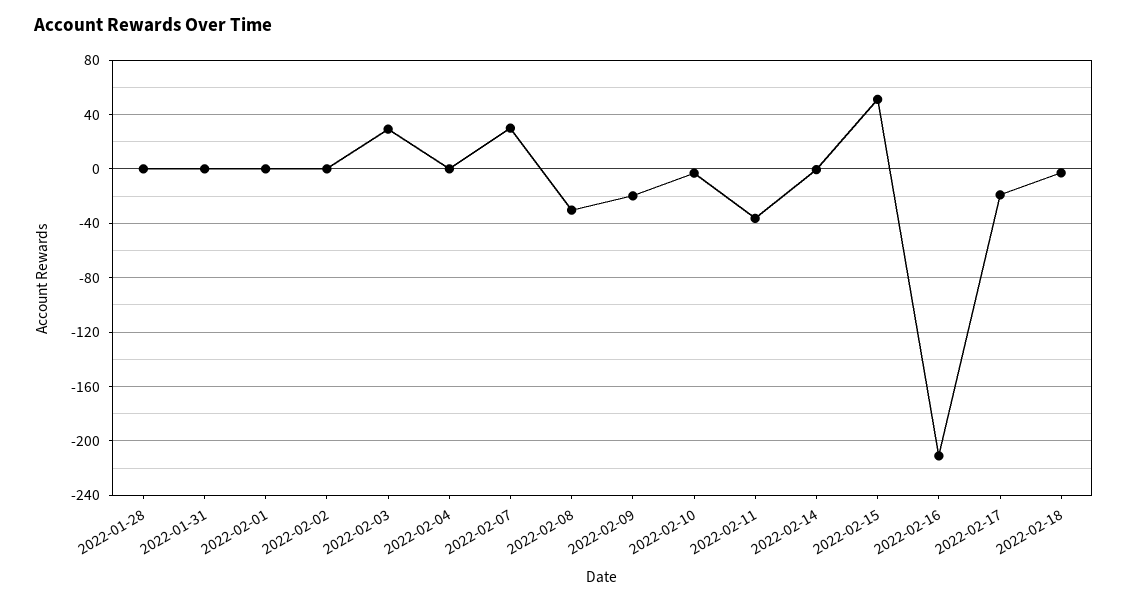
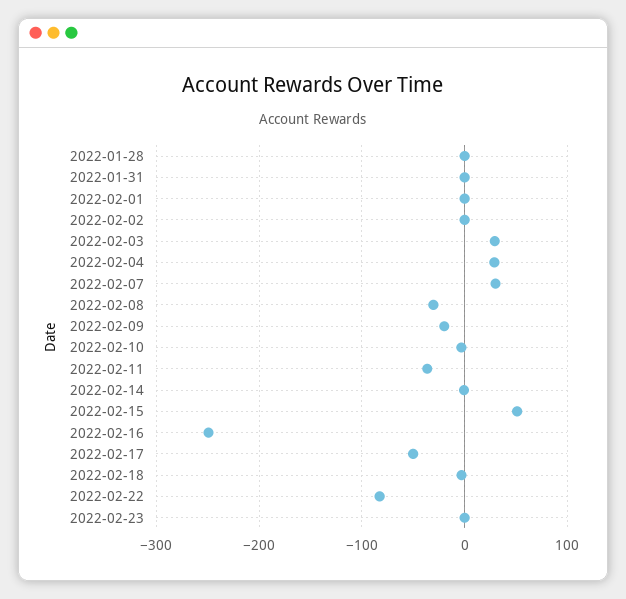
2022-02-04: 0 -> 30
2022-02-16: -210 -> -250
2022-02-17: -20 -> -50
2022-02-22: none -> -80
2022-02-23: none -> 0

